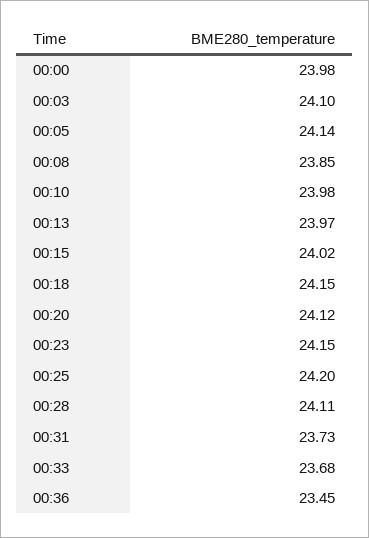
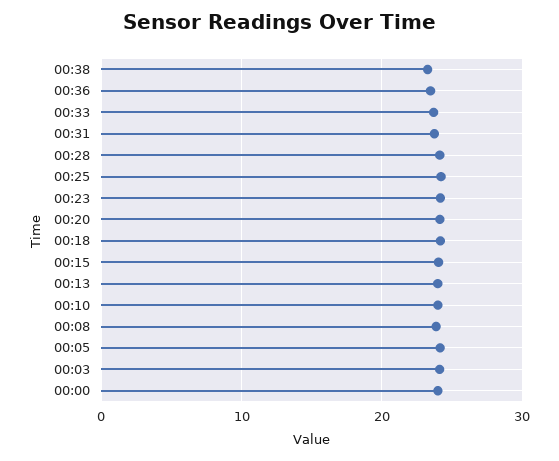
00:38: none -> 23

